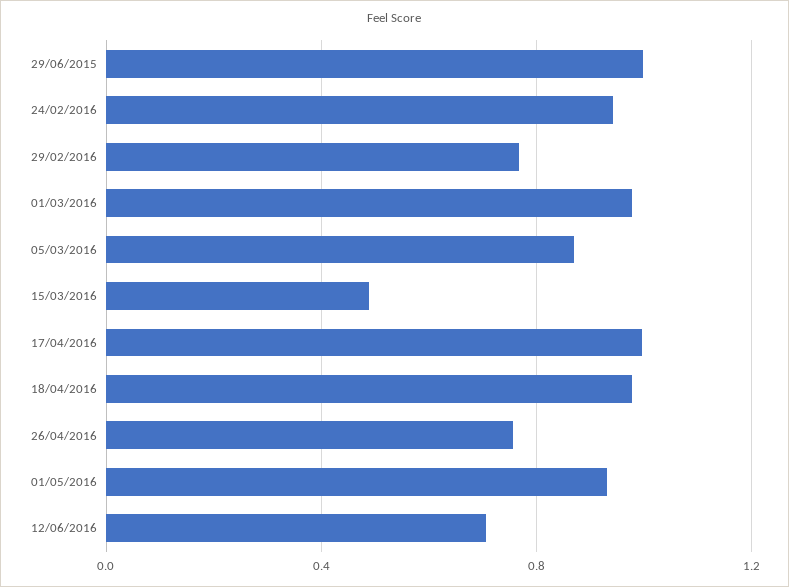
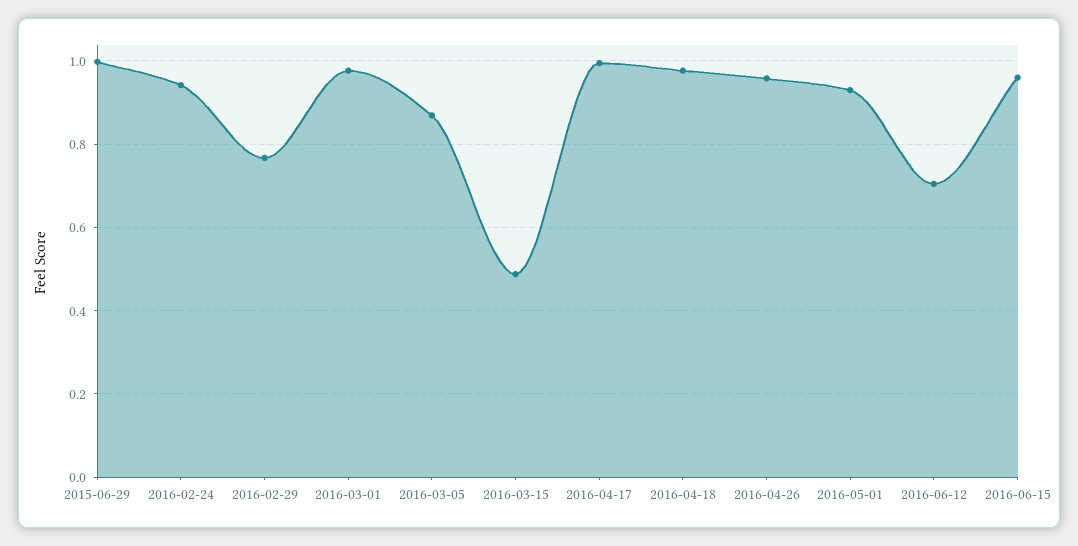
26/04/2016: 0.75 -> 0.96
2016-06-15: none -> 0.96

